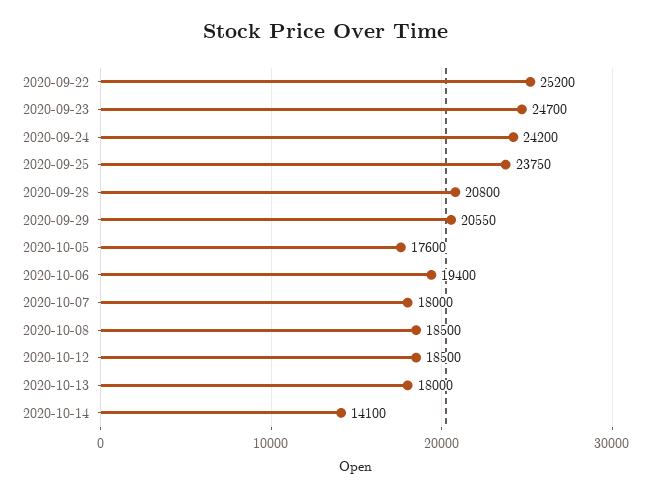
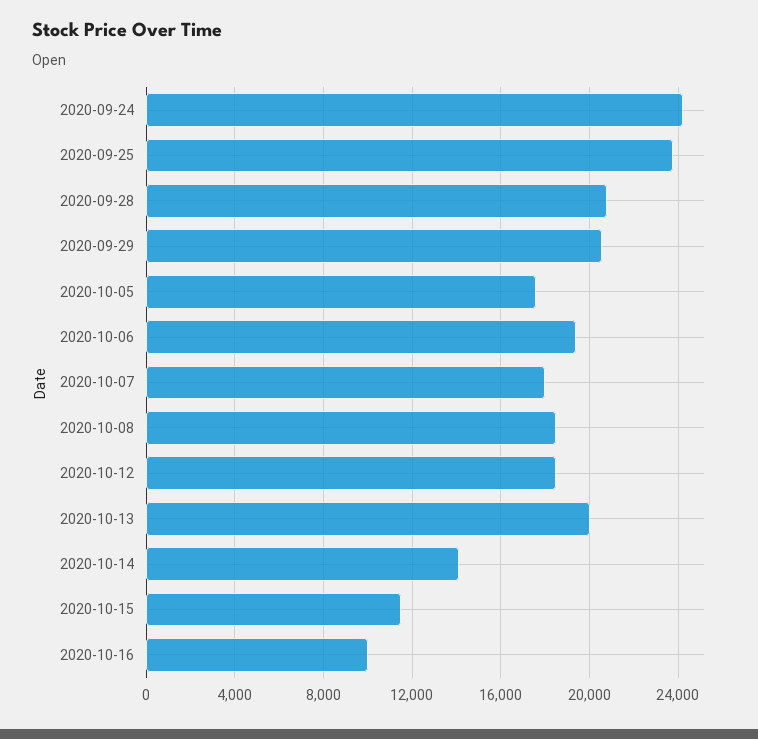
2020-09-22: 25200 -> none
2020-09-23: 24700 -> none
2020-10-13: 18000 -> 20000
2020-10-15: none -> 11500
2020-10-16: none -> 10000

